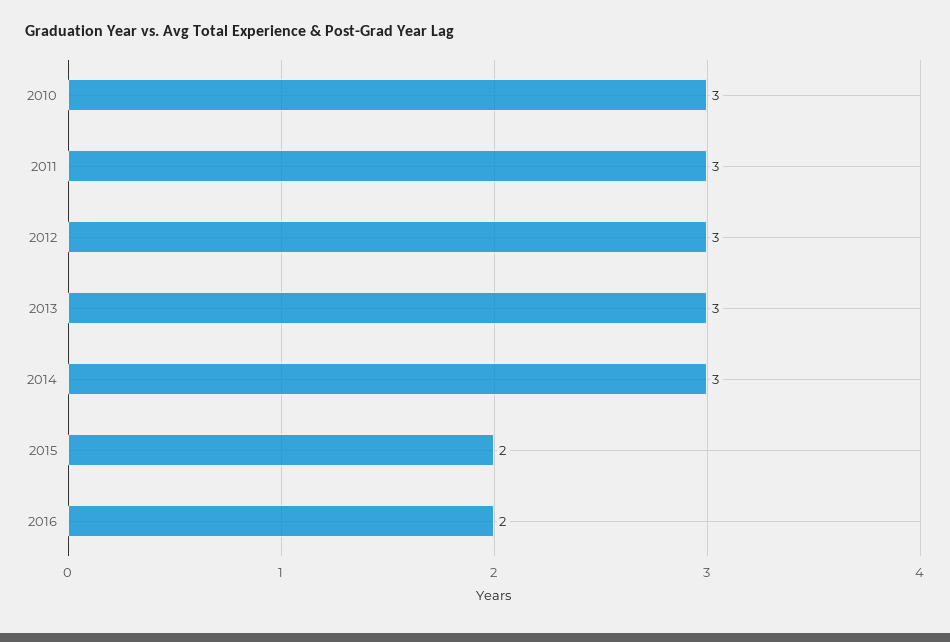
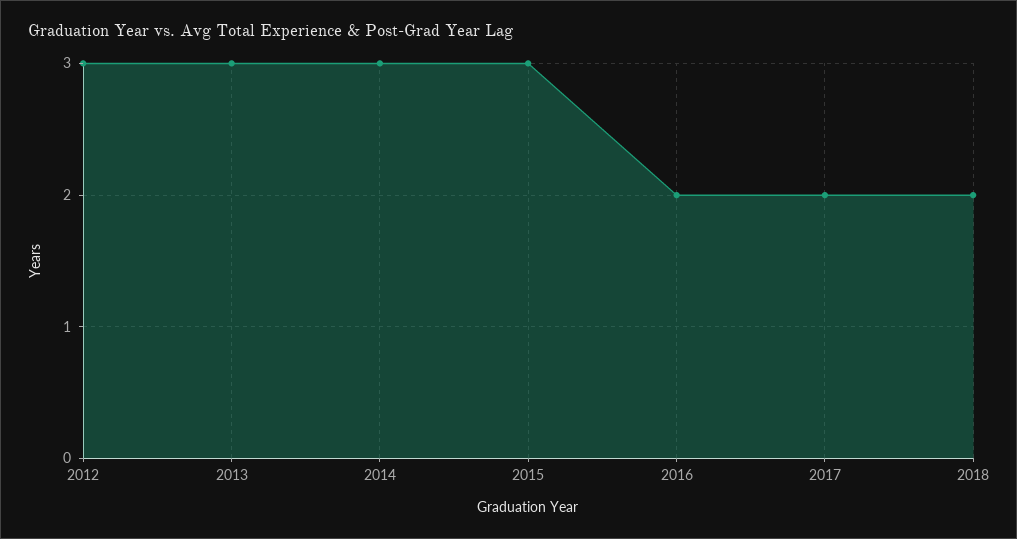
2010: 3 -> none
2011: 3 -> none
2015: 2 -> 3
2017: none -> 2
2018: none -> 2

